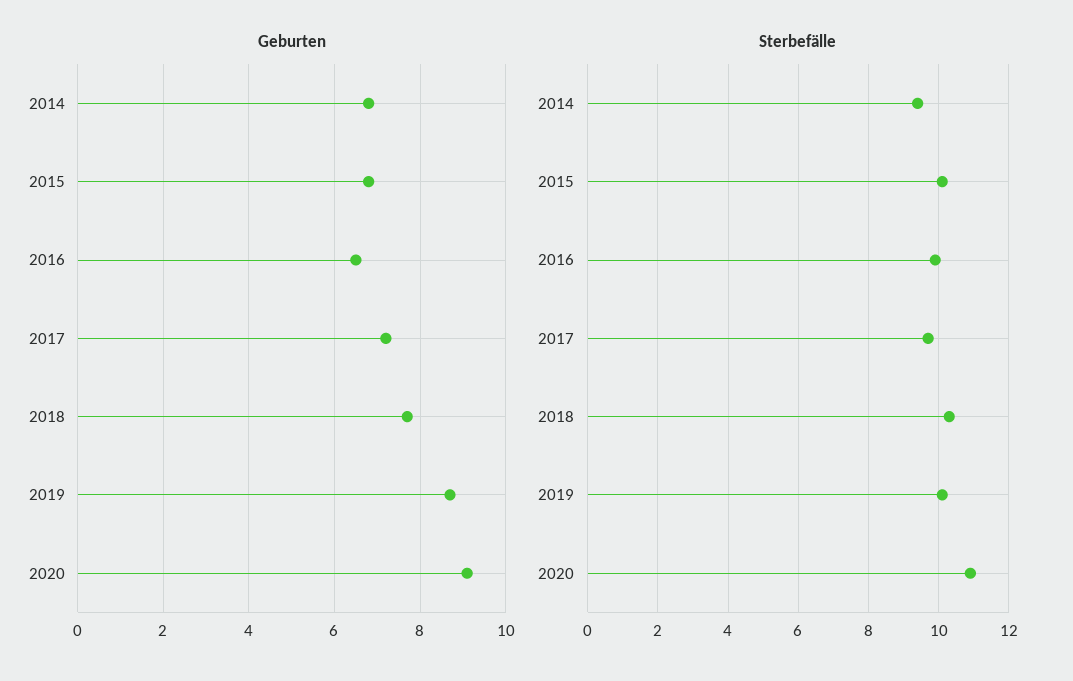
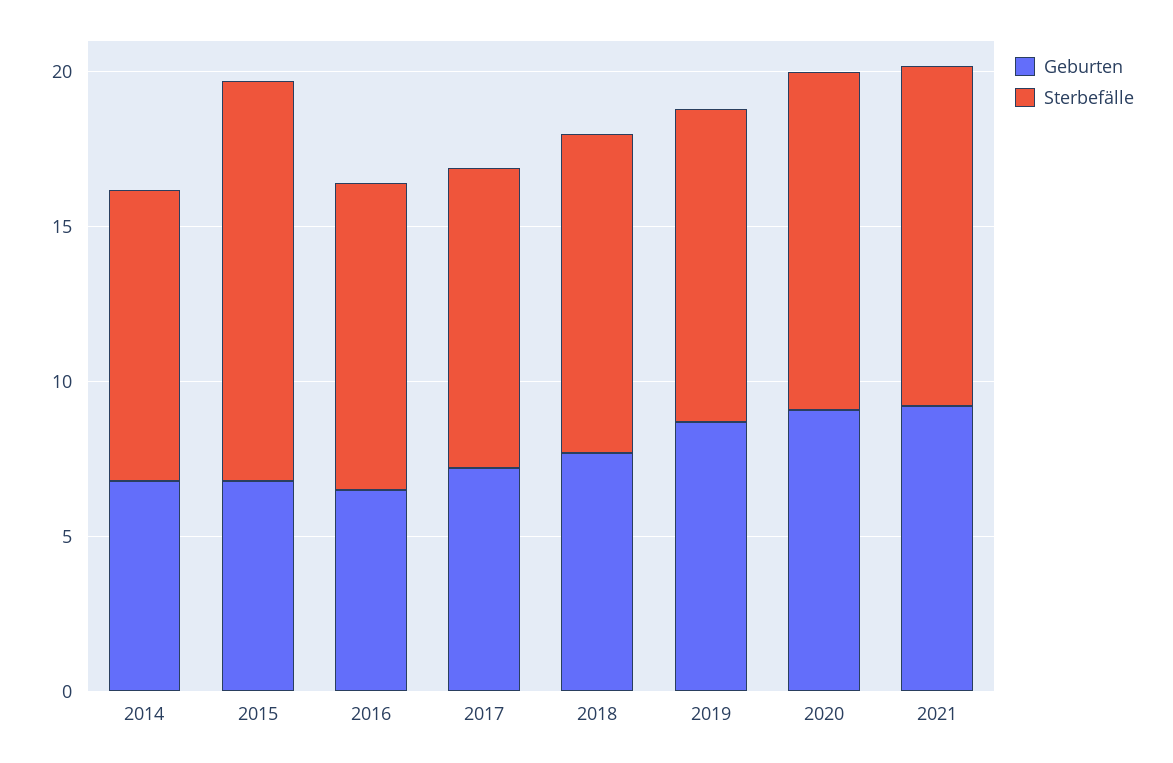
Sterbefälle, 2015: 10 -> 13
Geburten, 2021: none -> 9
Sterbefälle, 2021: none -> 11

